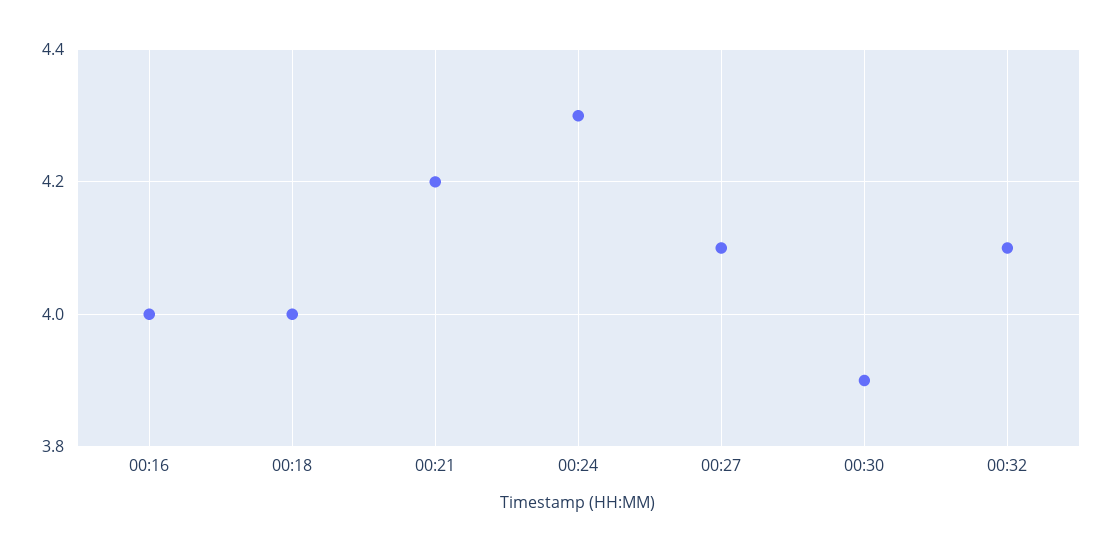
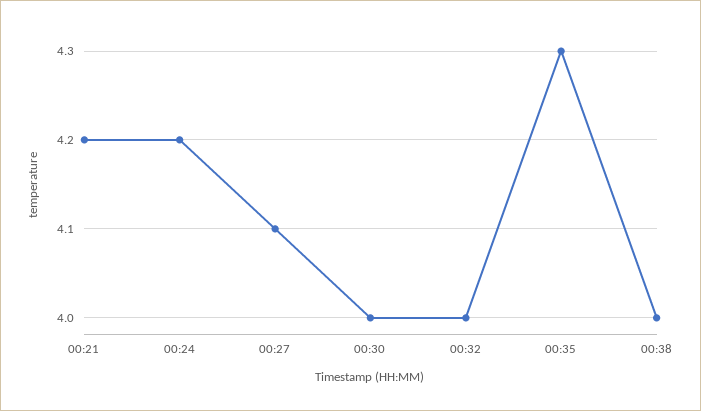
00:16: 4 -> none
00:18: 4 -> none
00:24: 4.3 -> 4.2
00:30: 3.9 -> 4
00:32: 4.1 -> 4
00:35: none -> 4.3
00:38: none -> 4

